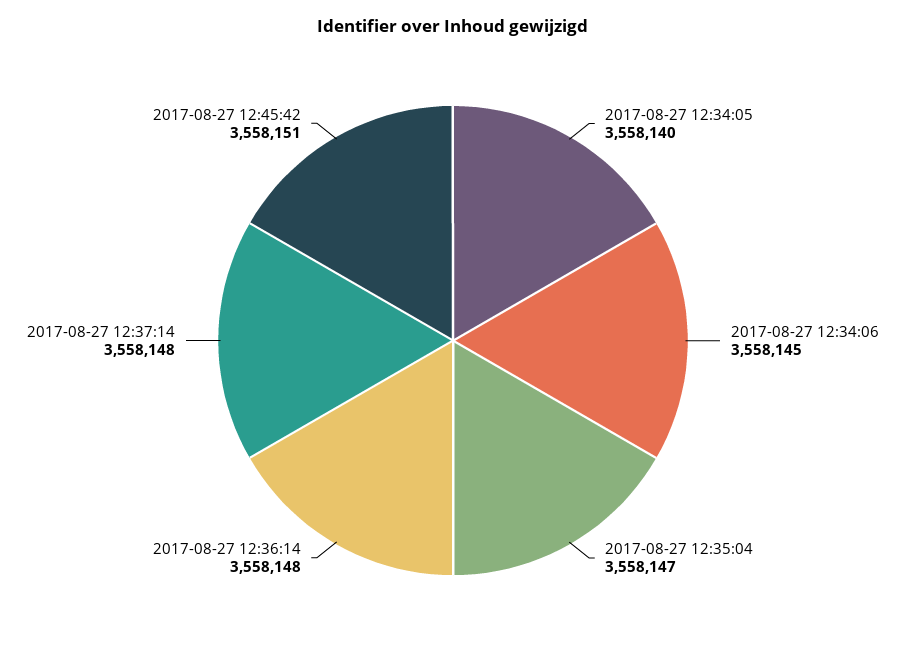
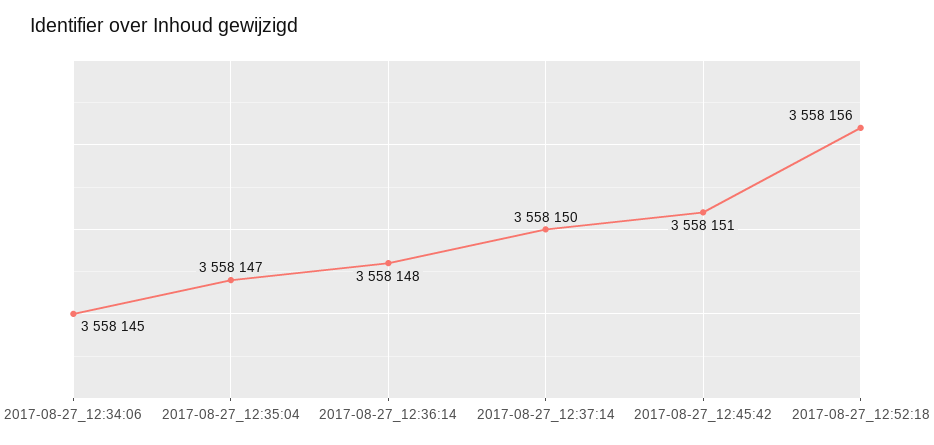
2017-08-27 12:34:05: 3558140 -> none
2017-08-27 12:37:14: 3558148 -> 3558150
2017-08-27_12:52:18: none -> 3558156

